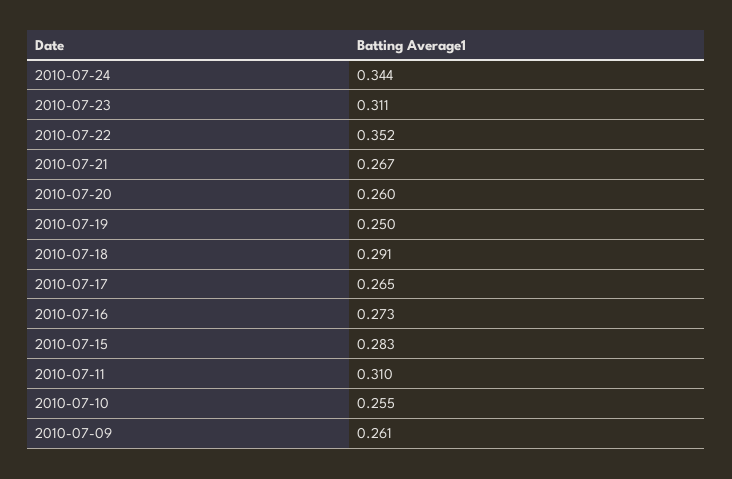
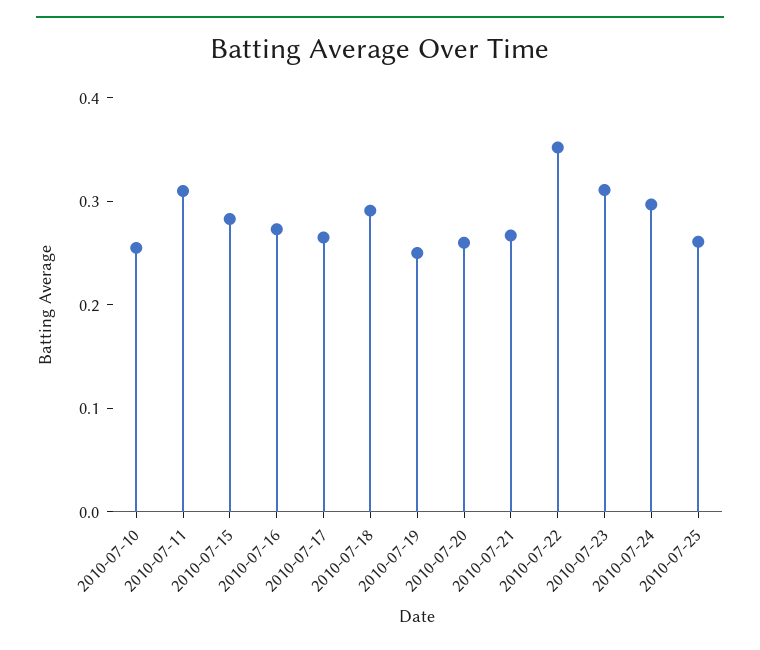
2010-07-24: 0.344 -> 0.3
2010-07-09: 0.261 -> none
2010-07-25: none -> 0.26

